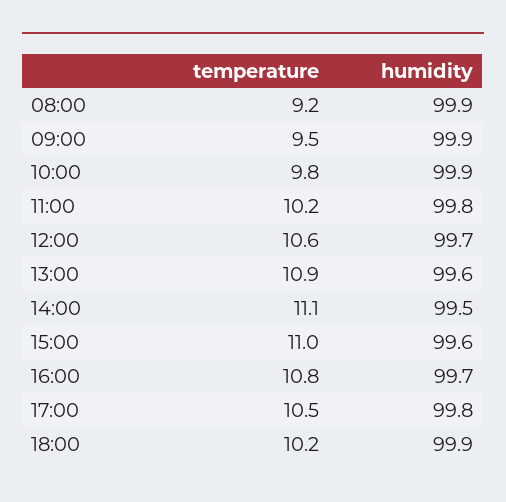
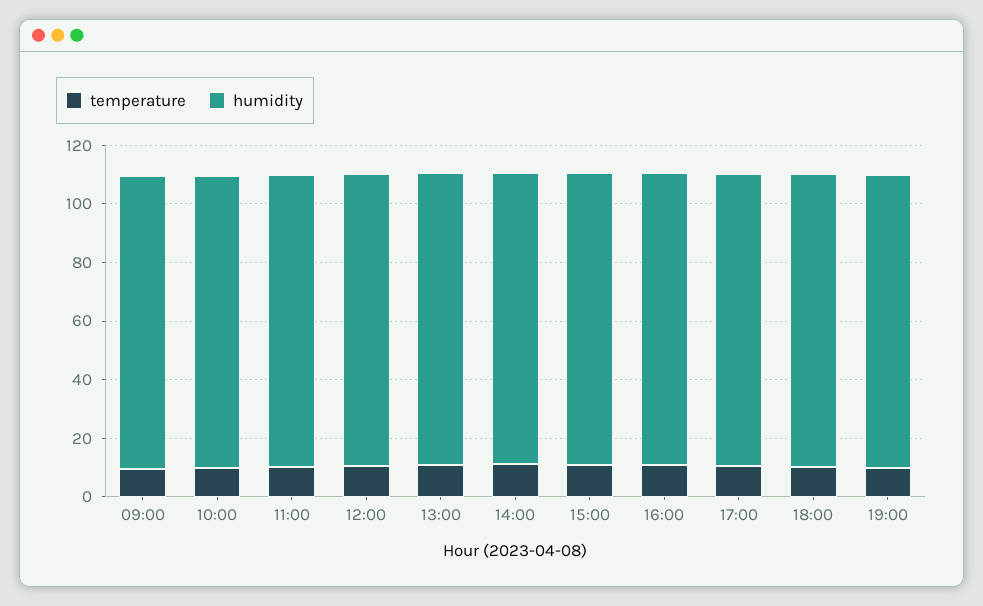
temperature, 08:00: 9.2 -> none
humidity, 08:00: 99.9 -> none
temperature, 19:00: none -> 10
humidity, 19:00: none -> 100

